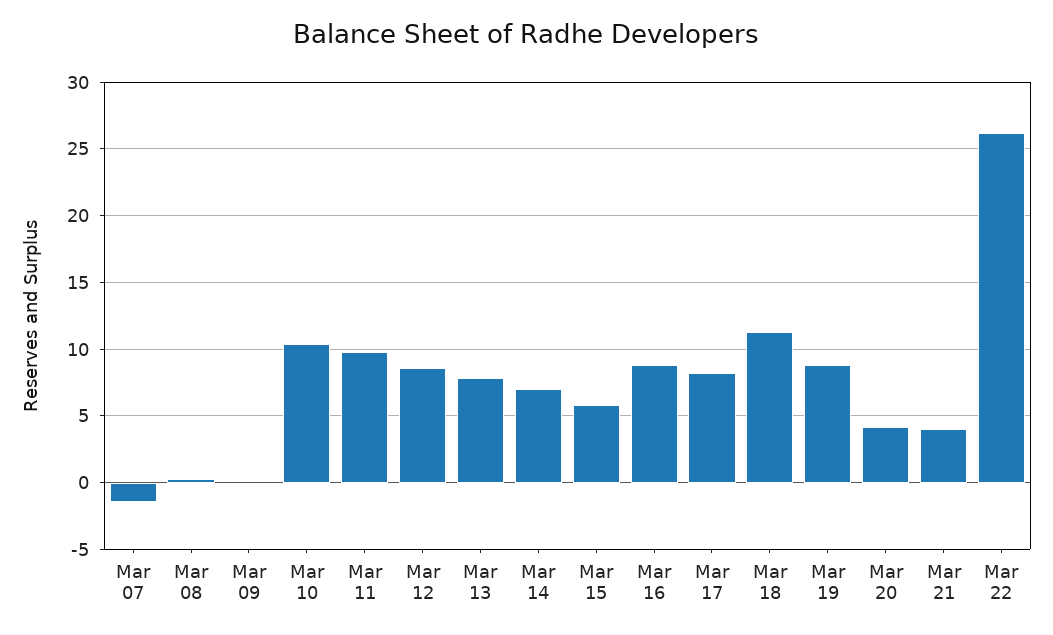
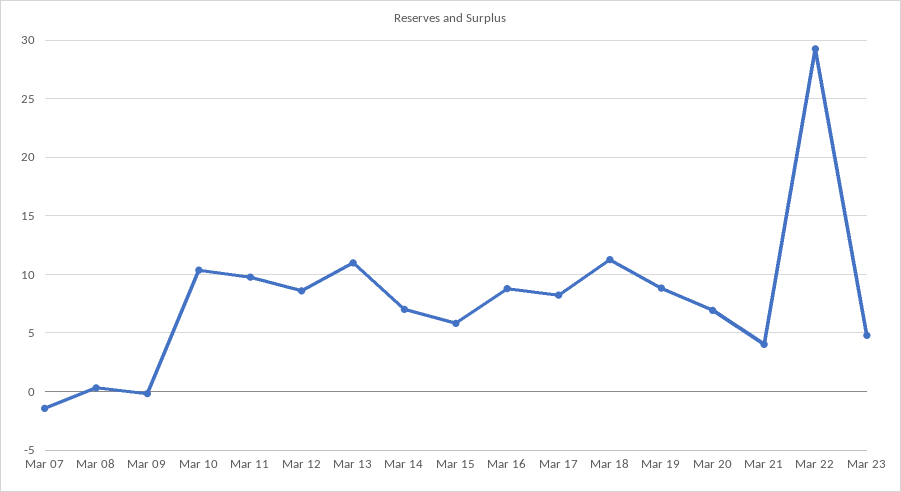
Mar 13: 8 -> 11
Mar 20: 4 -> 7
Mar 22: 26 -> 29
Mar 23: none -> 5

